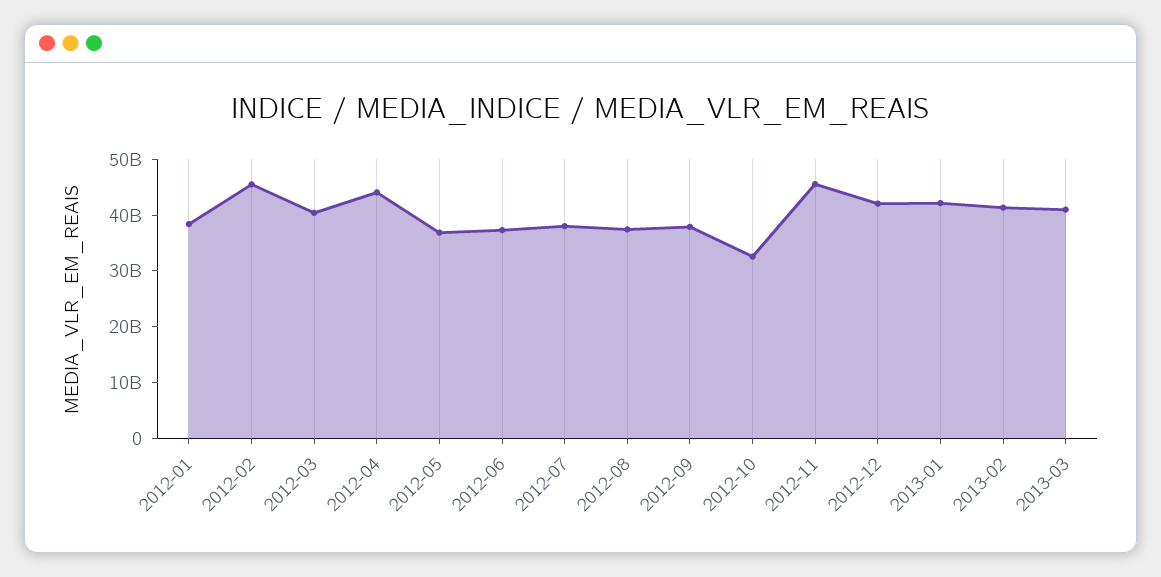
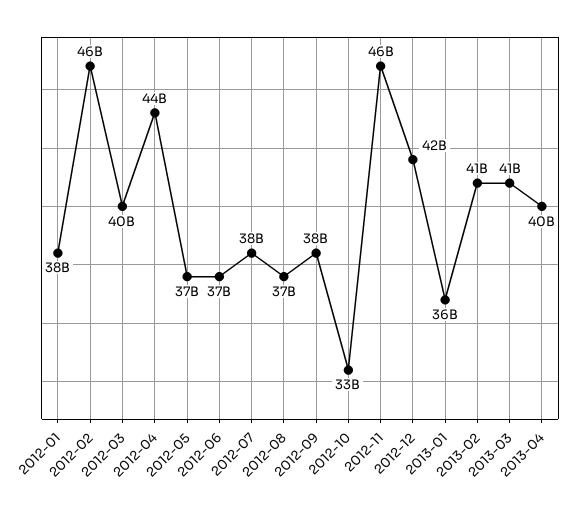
2013-01: 42000000000 -> 36000000000
2013-04: none -> 40000000000

